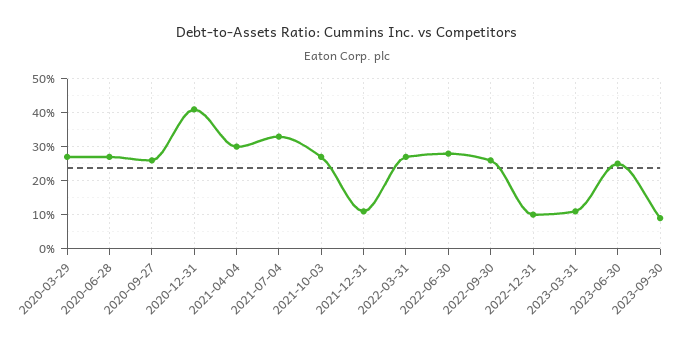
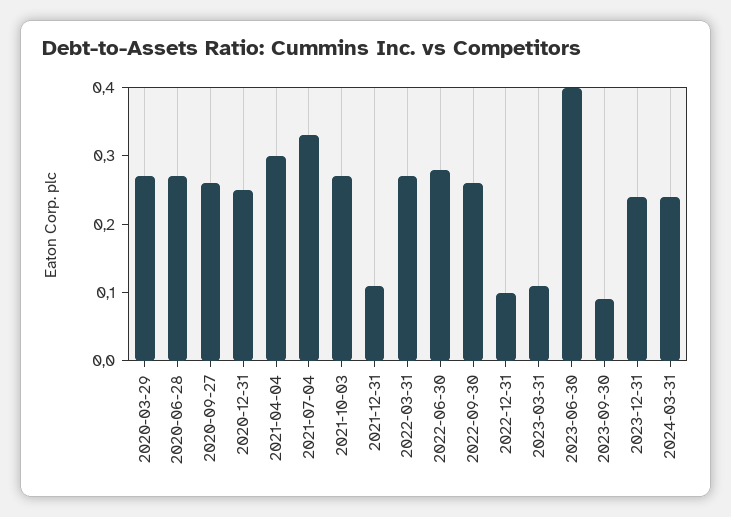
2020-12-31: 0.4 -> 0.25
2023-06-30: 0.25 -> 0.4
2023-12-31: none -> 0.25
2024-03-31: none -> 0.25

